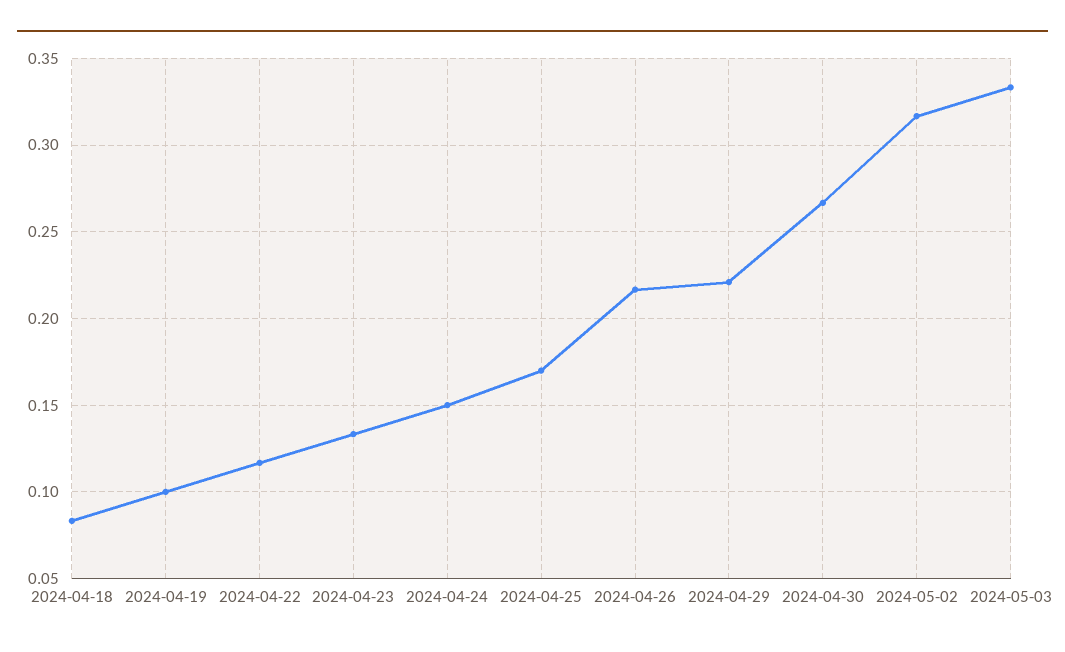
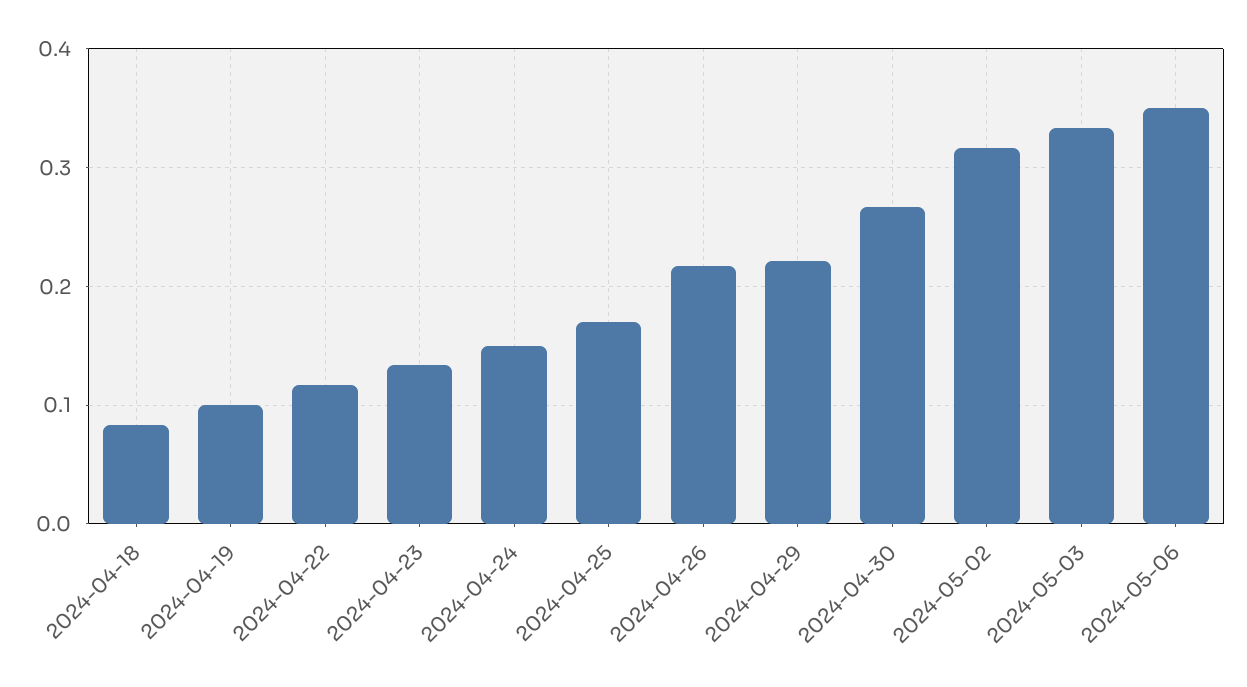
2024-05-06: none -> 0.35

